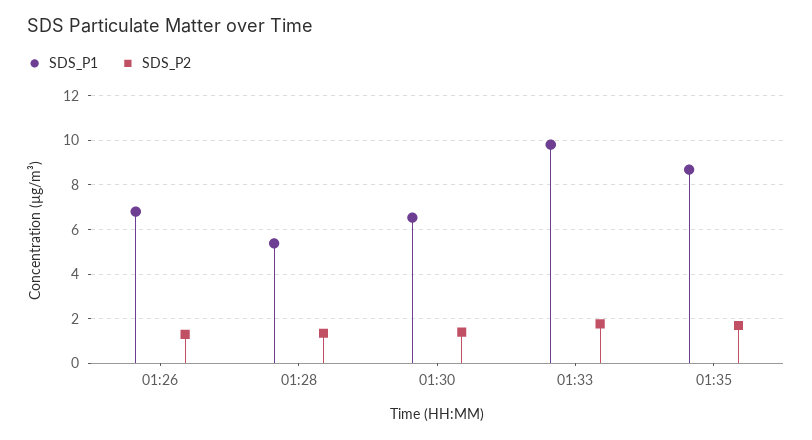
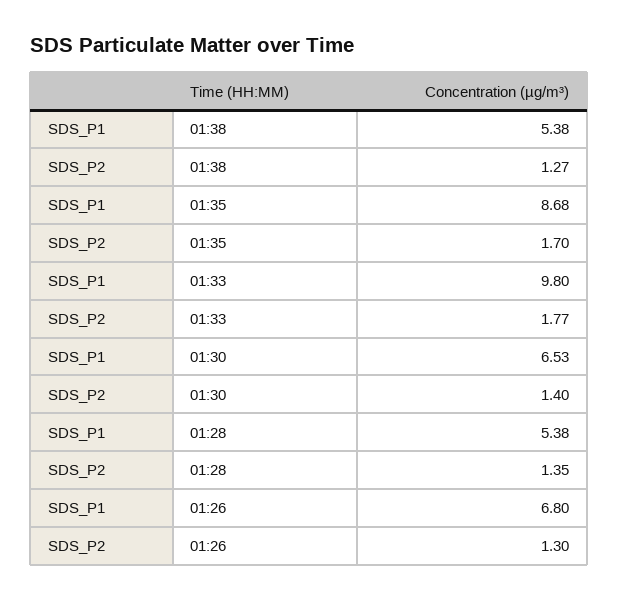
SDS_P1, 01:38: none -> 5.38
SDS_P2, 01:38: none -> 1.27

